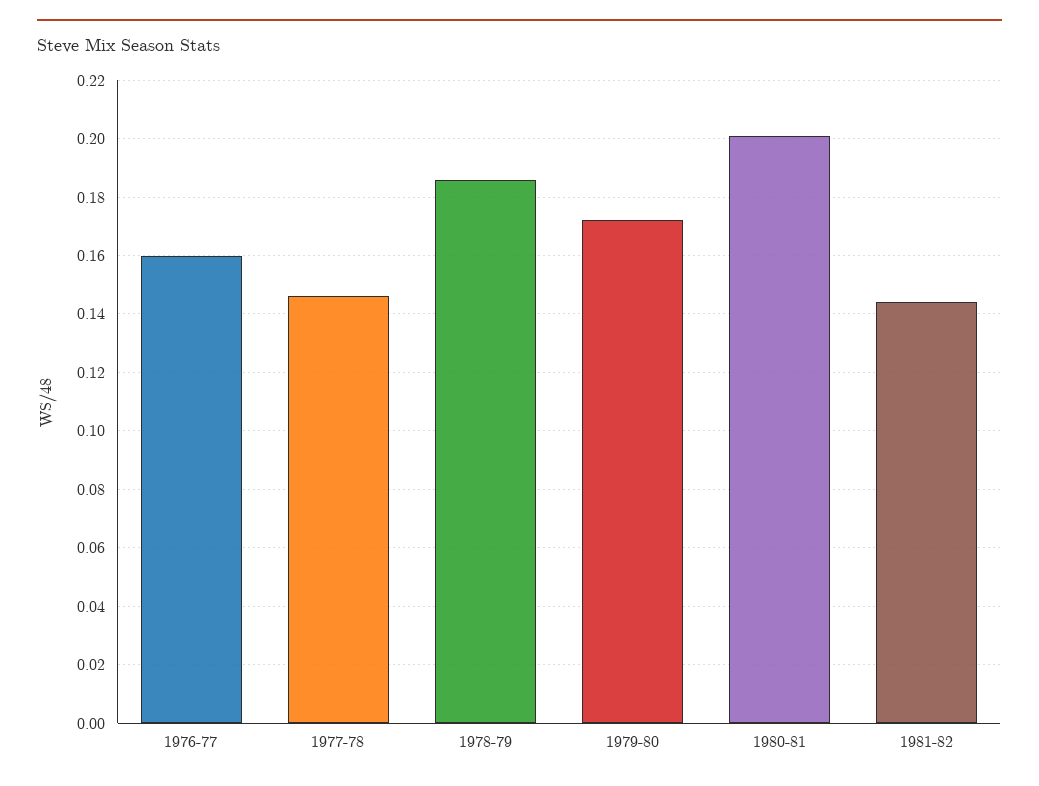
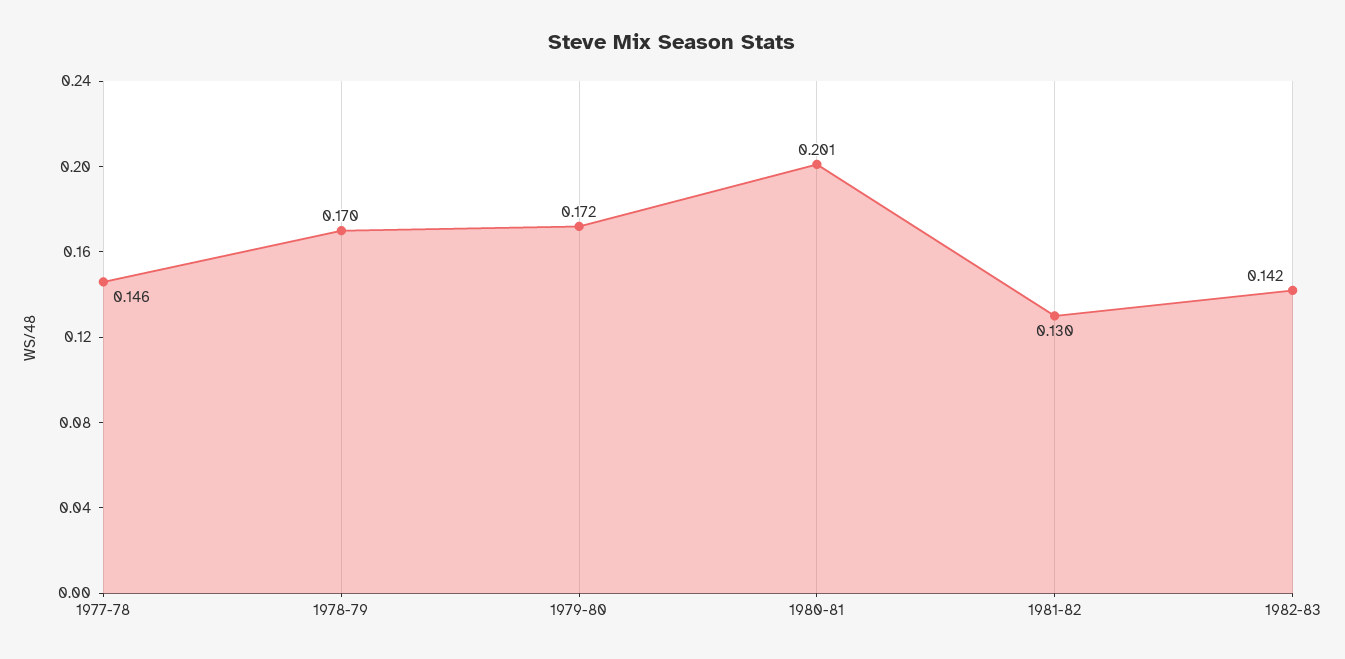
1976-77: 0.16 -> none
1978-79: 0.185 -> 0.17
1981-82: 0.145 -> 0.13
1982-83: none -> 0.142

